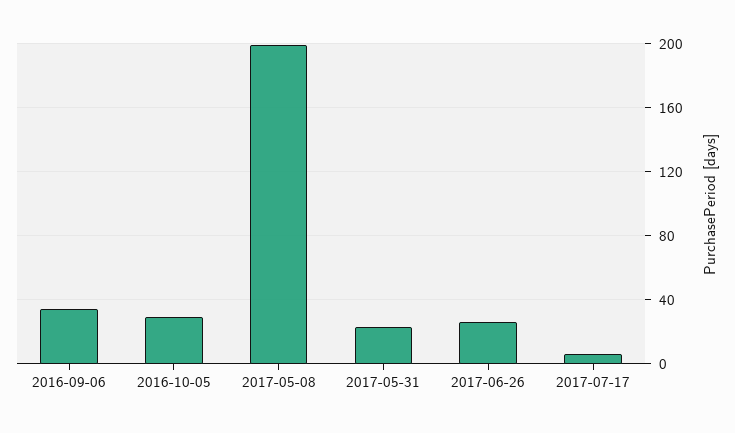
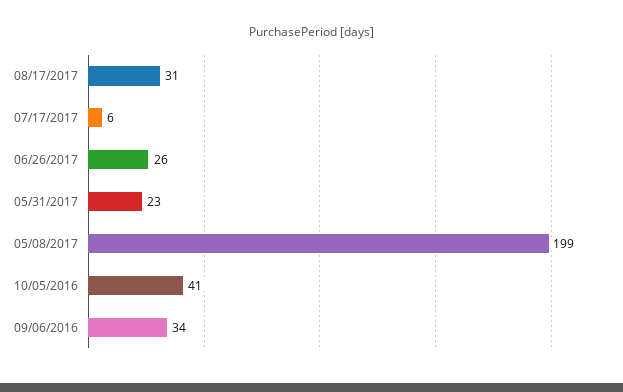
2016-10-05: 30 -> 41
08/17/2017: none -> 31

